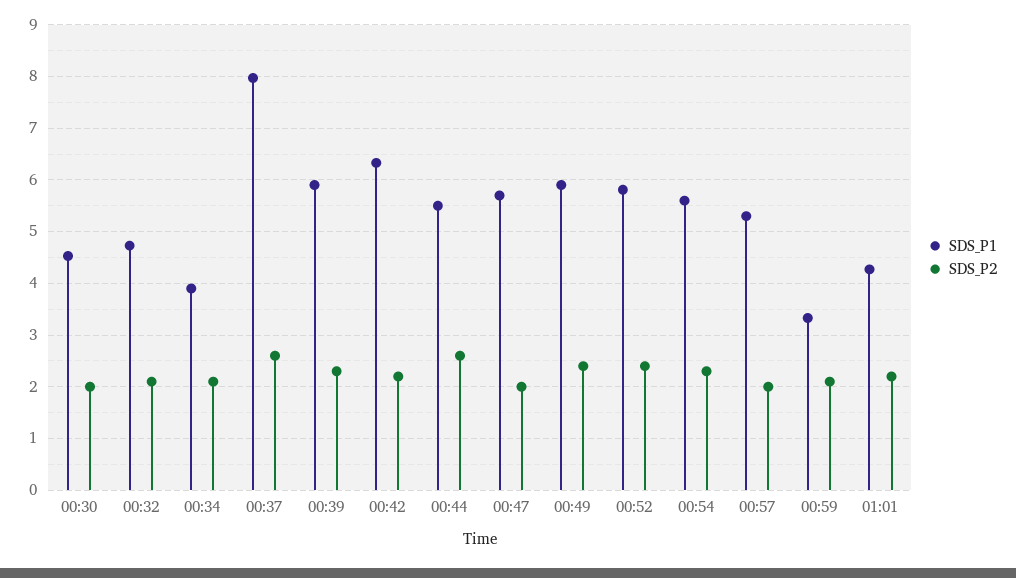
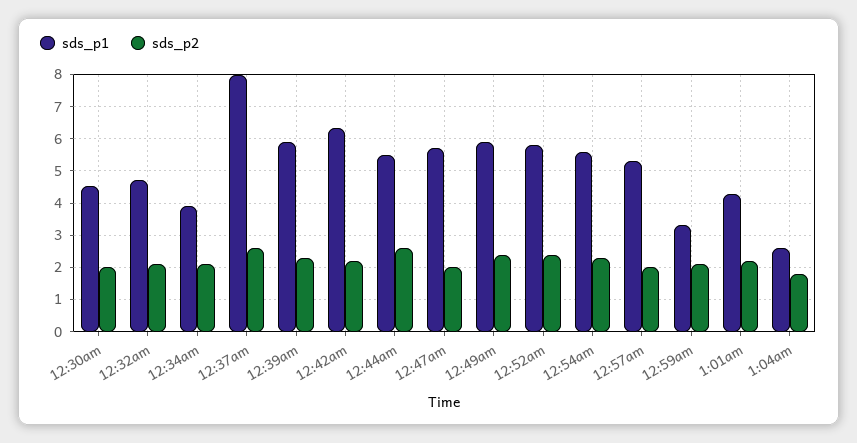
SDS_P1, 1:04am: none -> 2.6
SDS_P2, 1:04am: none -> 1.8

